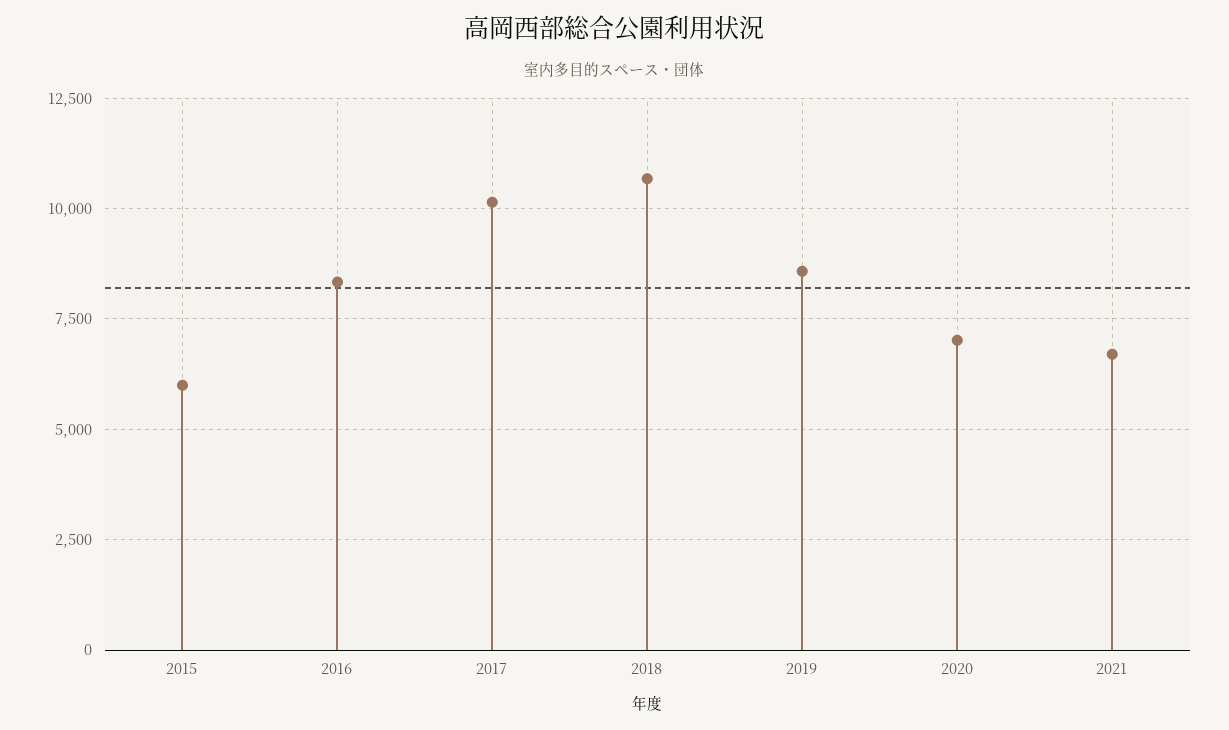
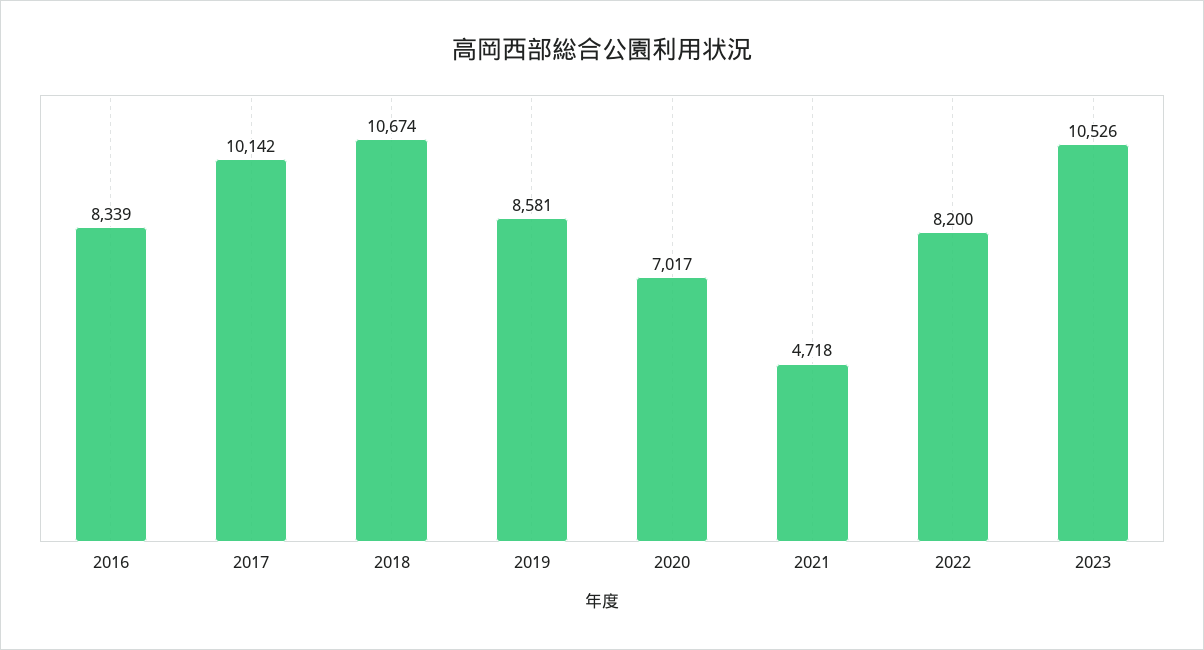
2015: 6000 -> none
2021: 6750 -> 4718
2022: none -> 8200
2023: none -> 10526

